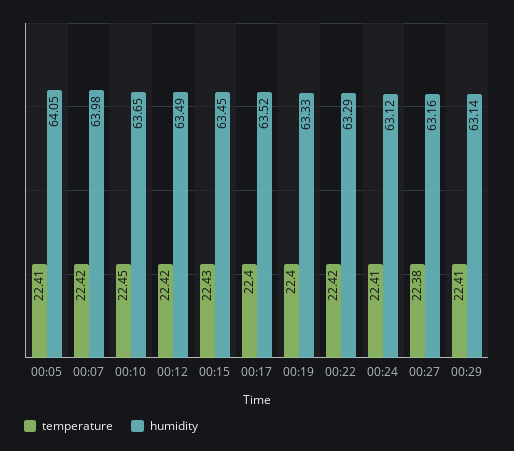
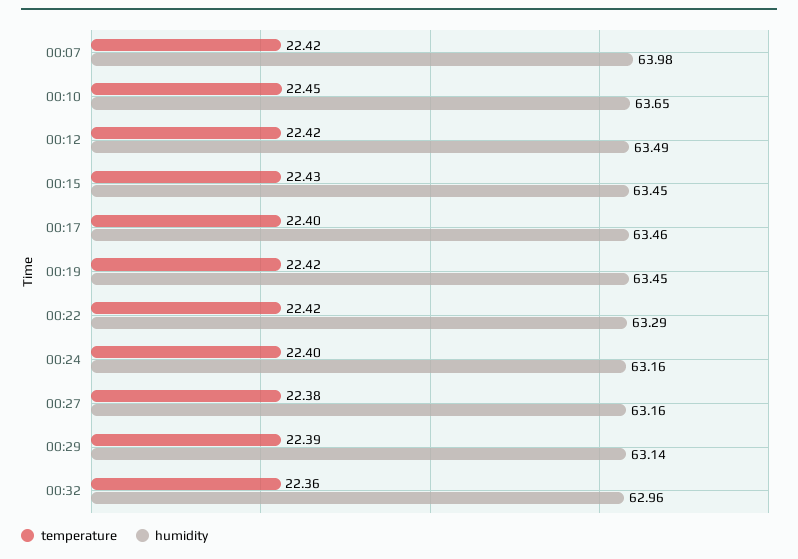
temperature, 00:05: 22.41 -> none
humidity, 00:05: 64.05 -> none
humidity, 00:17: 63.52 -> 63.46
temperature, 00:19: 22.4 -> 22.42
humidity, 00:19: 63.33 -> 63.45
temperature, 00:24: 22.41 -> 22.4
humidity, 00:24: 63.12 -> 63.16
temperature, 00:29: 22.41 -> 22.39
temperature, 00:32: none -> 22.36
humidity, 00:32: none -> 62.96

